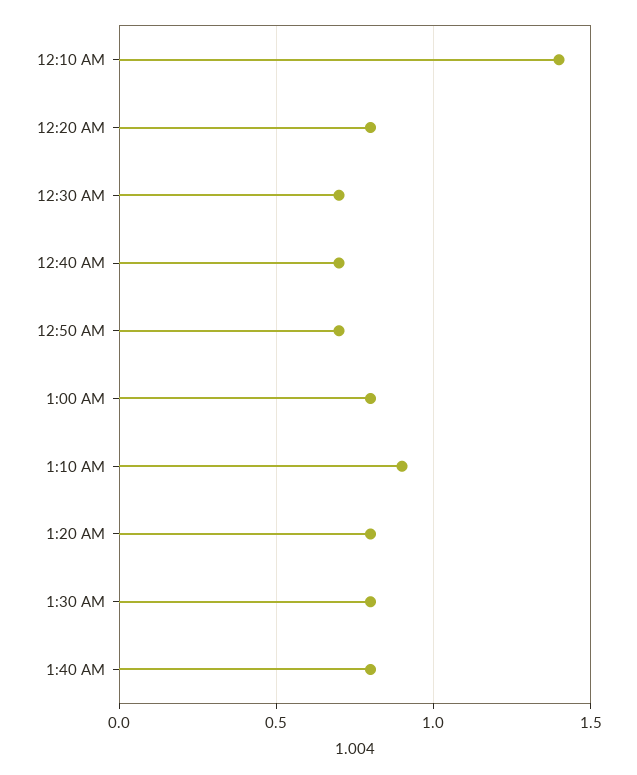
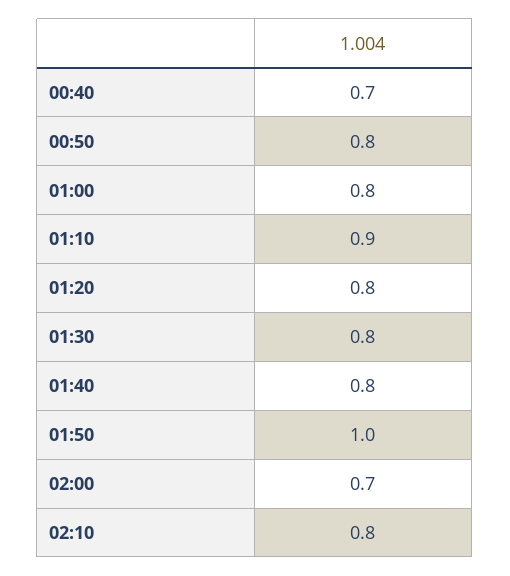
12:10 AM: 1.4 -> none
12:20 AM: 0.8 -> none
12:30 AM: 0.7 -> none
12:50 AM: 0.7 -> 0.8
01:50: none -> 1
02:00: none -> 0.7
02:10: none -> 0.8

